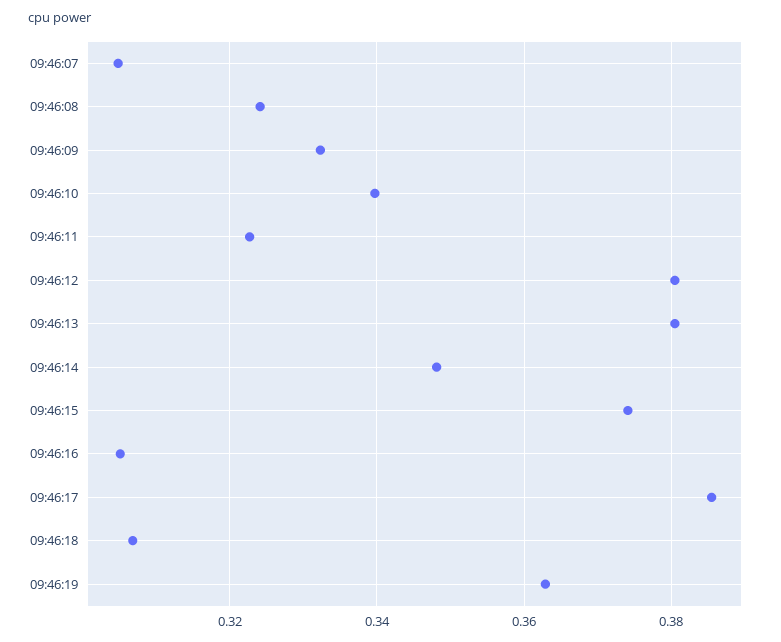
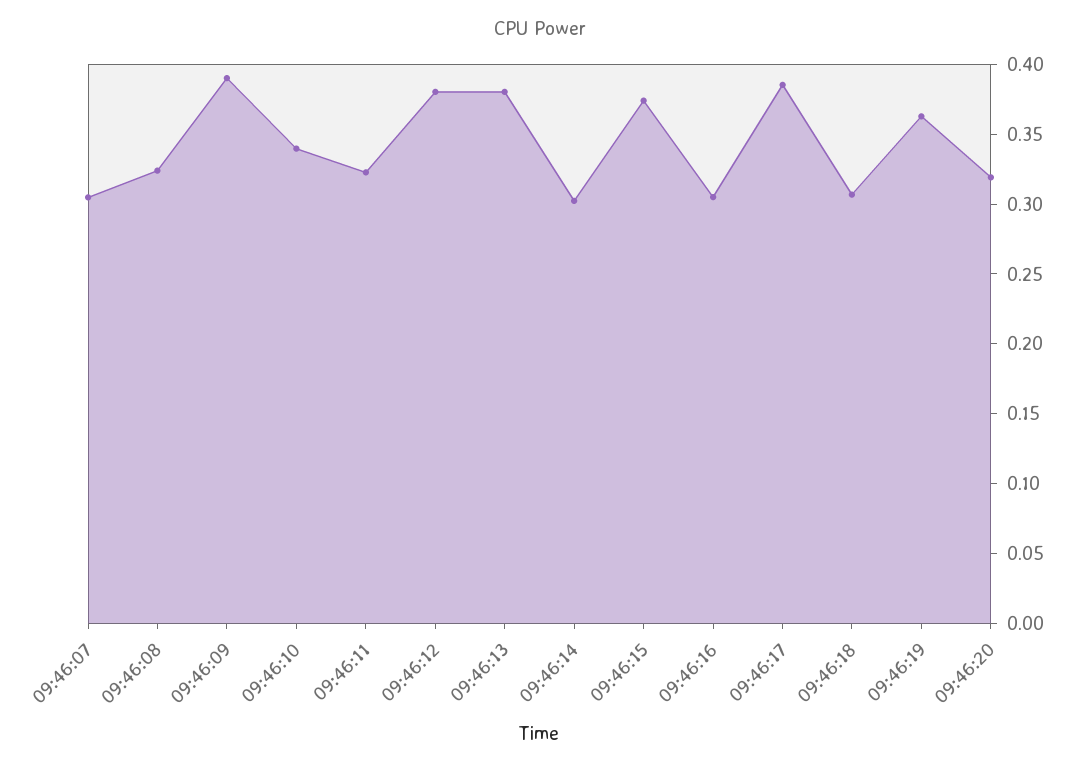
09:46:09: 0.332 -> 0.39
09:46:14: 0.348 -> 0.3
09:46:20: none -> 0.32

